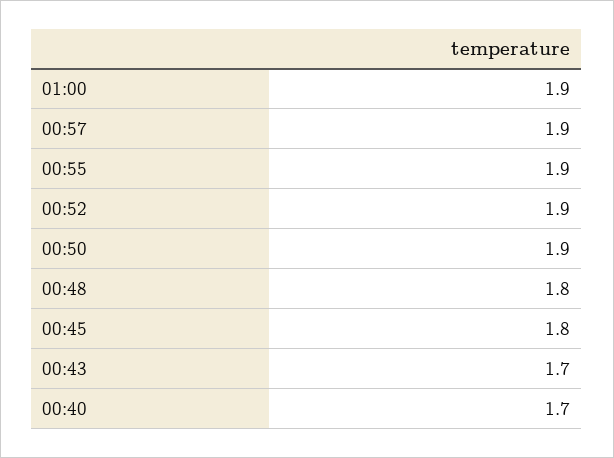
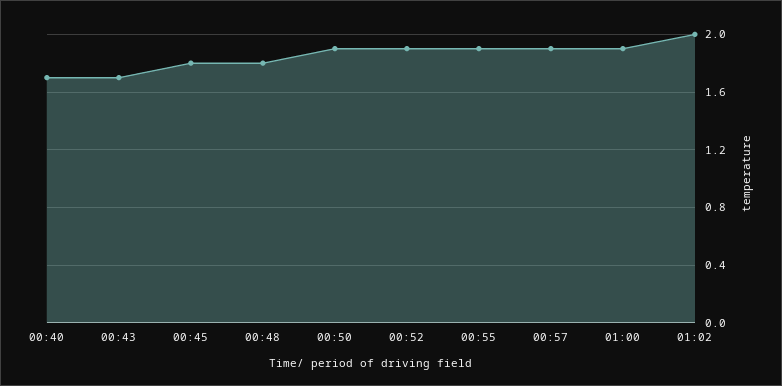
01:02: none -> 2

